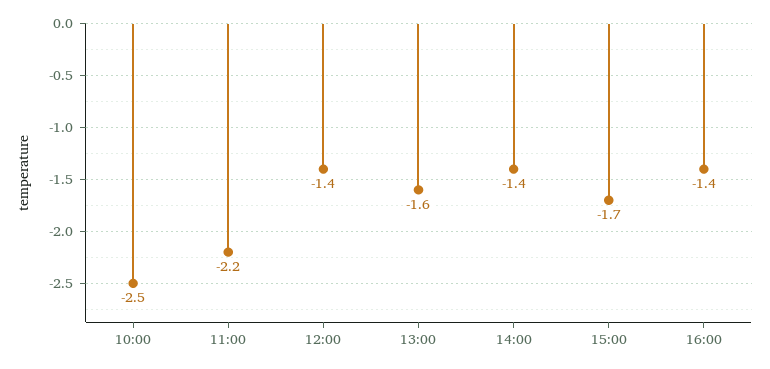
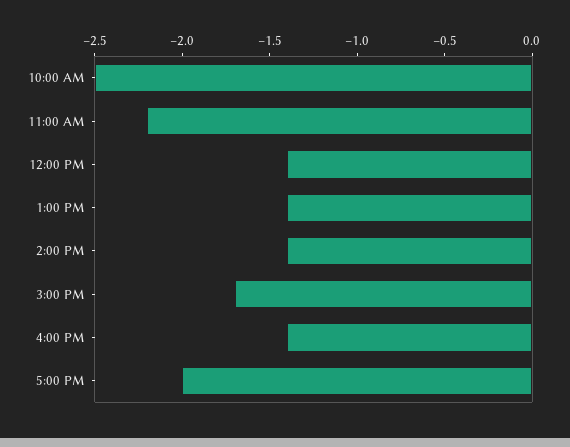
13:00: -1.6 -> -1.4
5:00 PM: none -> -2

